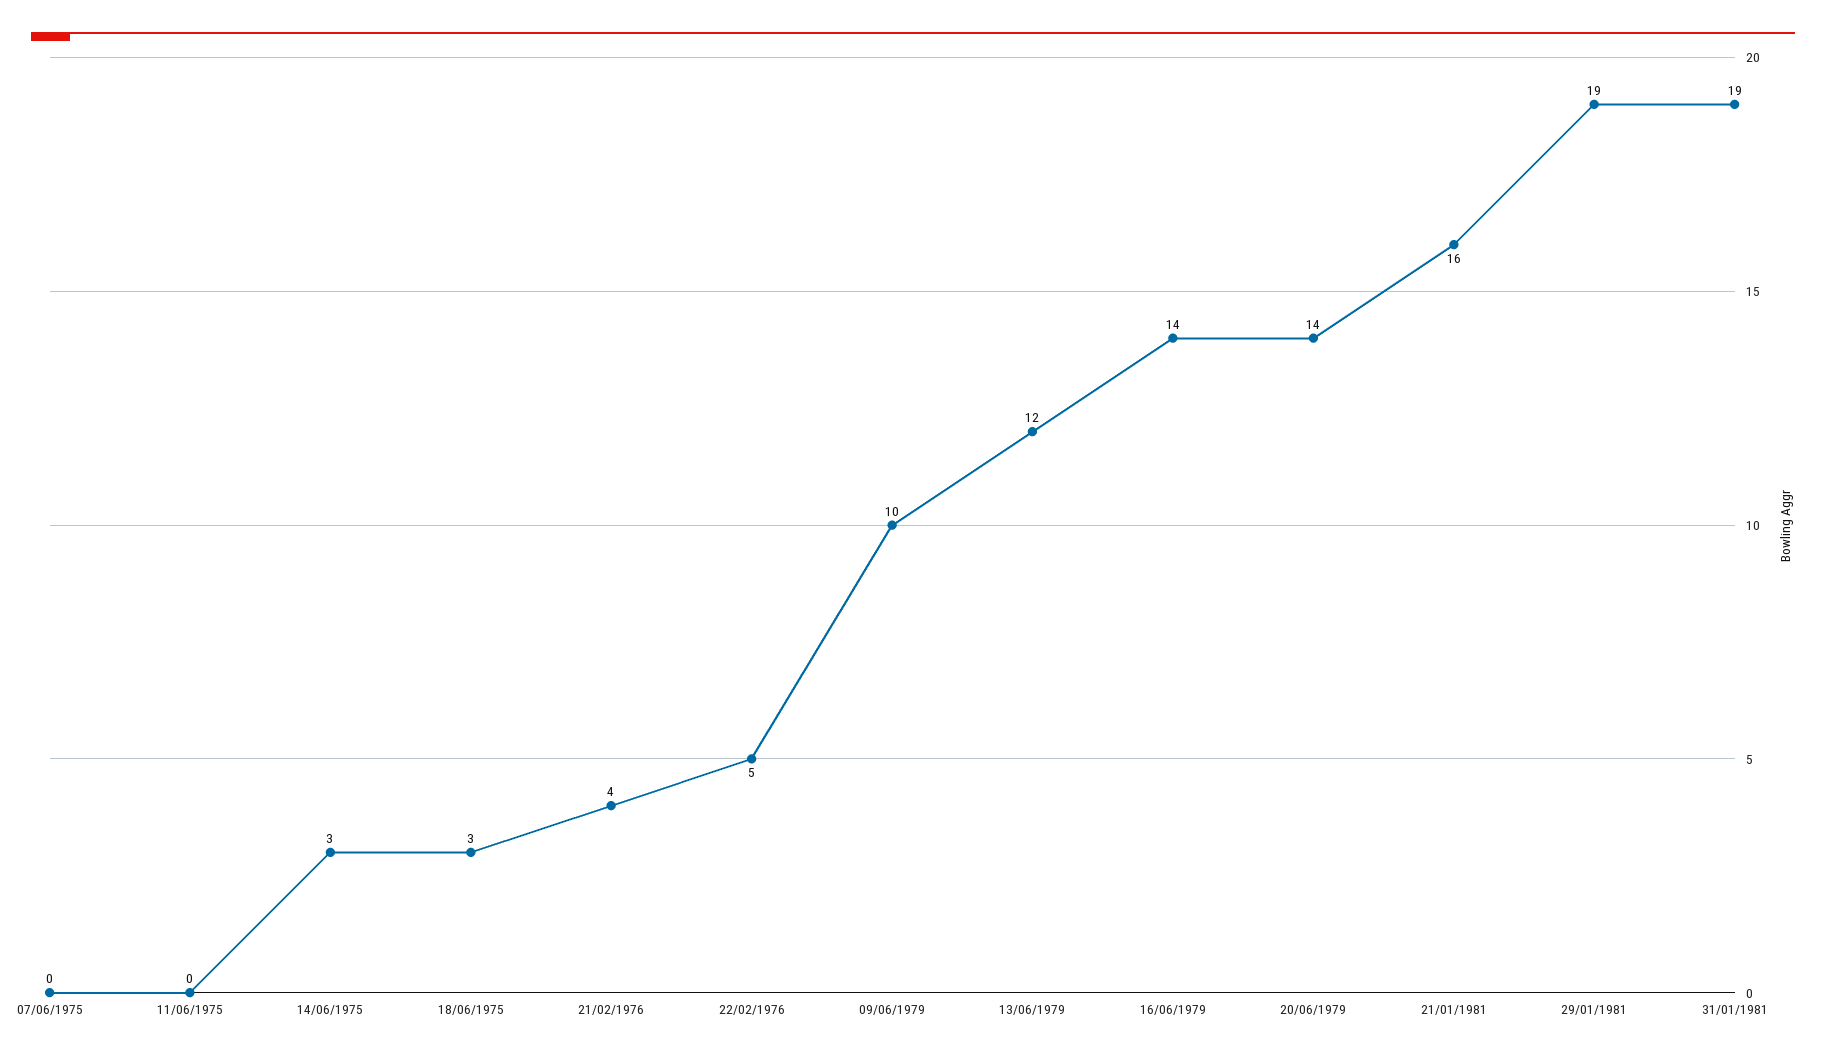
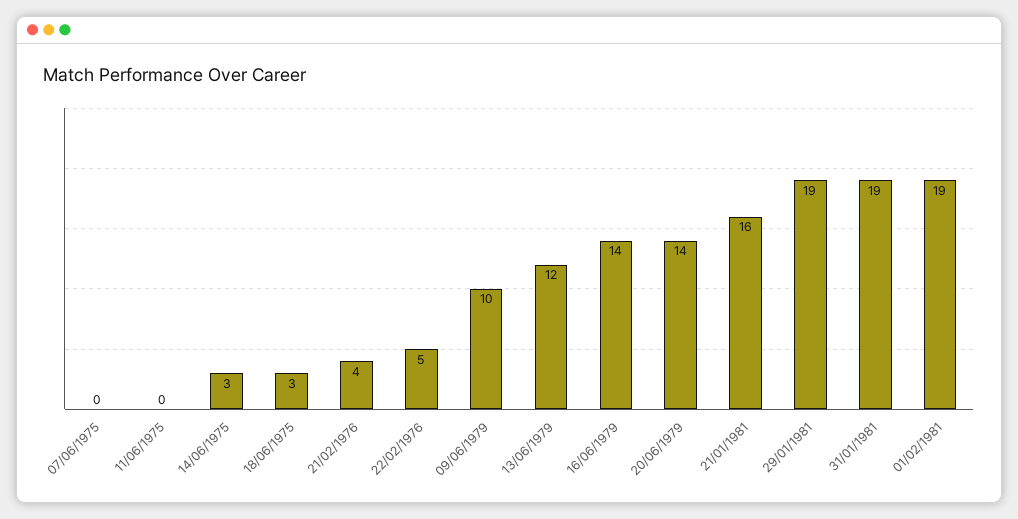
01/02/1981: none -> 19

